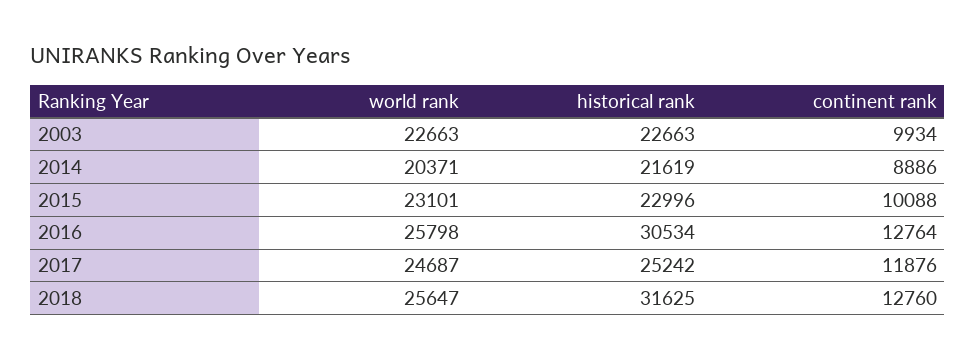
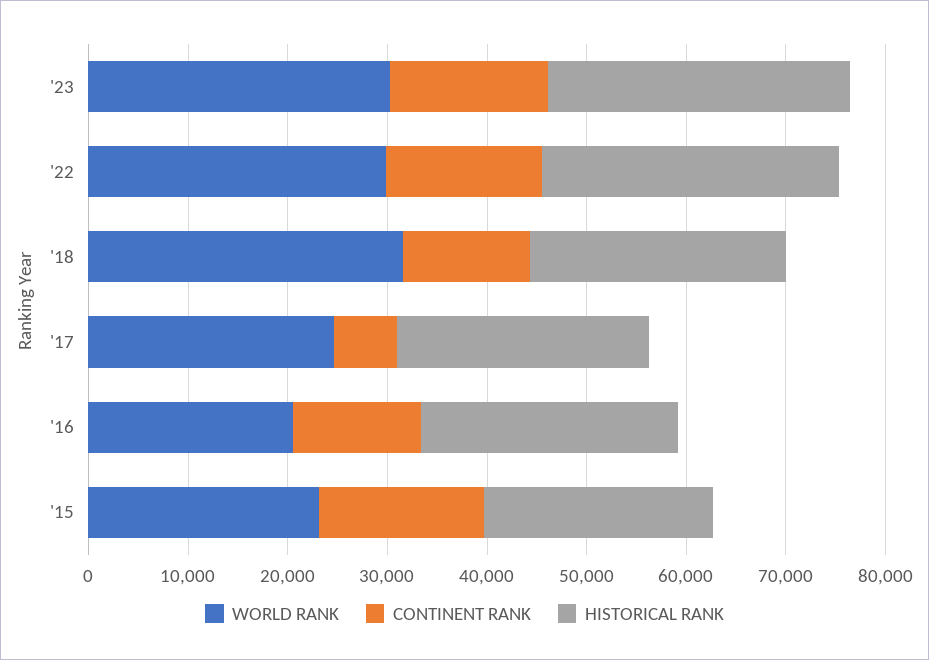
world rank, 2003: 22663 -> none
historical rank, 2003: 22663 -> none
continent rank, 2003: 9934 -> none
world rank, 2014: 20371 -> none
historical rank, 2014: 21619 -> none
continent rank, 2014: 8886 -> none
continent rank, 2015: 10088 -> 16000
world rank, 2016: 25798 -> 20000
historical rank, 2016: 30534 -> 26000
continent rank, 2017: 11876 -> 6000
world rank, 2018: 25647 -> 32000
historical rank, 2018: 31625 -> 26000
world rank, '23: none -> 30000
continent rank, '23: none -> 16000
historical rank, '23: none -> 30000
world rank, '22: none -> 30000
continent rank, '22: none -> 16000
historical rank, '22: none -> 30000

